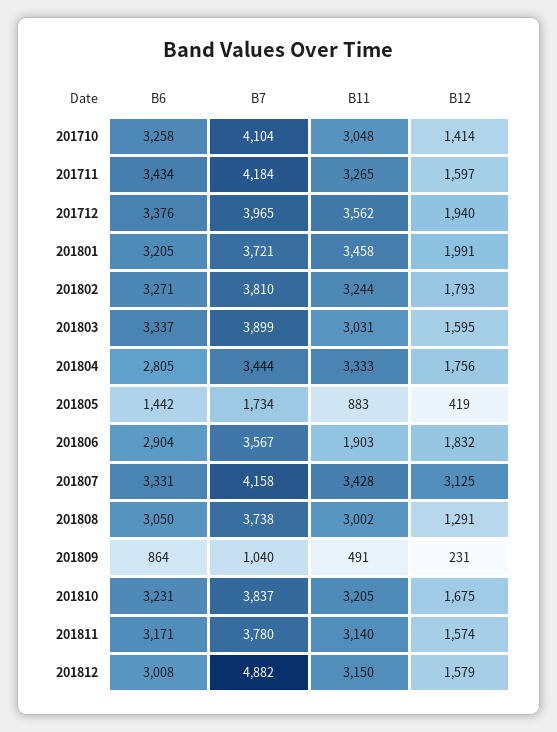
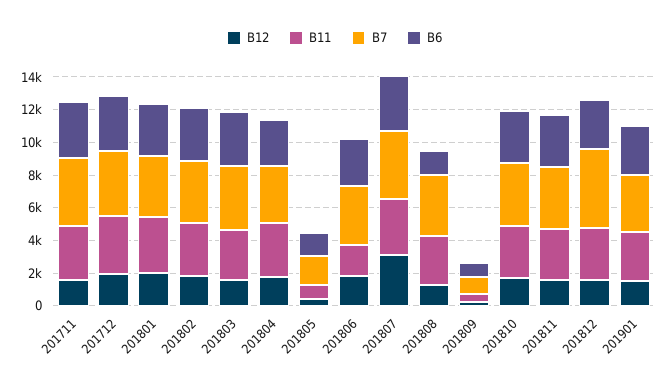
B6, 201710: 3258 -> none
B7, 201710: 4104 -> none
B11, 201710: 3048 -> none
B12, 201710: 1414 -> none
B6, 201808: 3050 -> 1500
B12, 201901: none -> 1500
B11, 201901: none -> 3000
B7, 201901: none -> 3500
B6, 201901: none -> 3000

